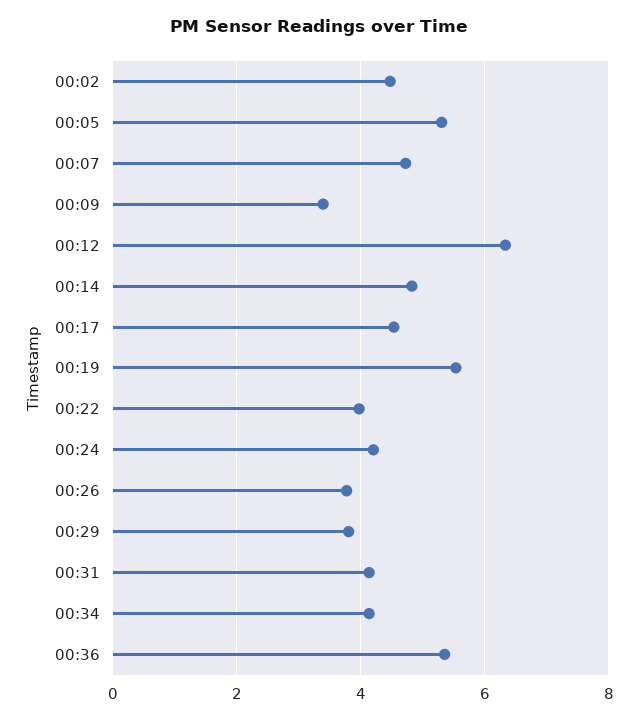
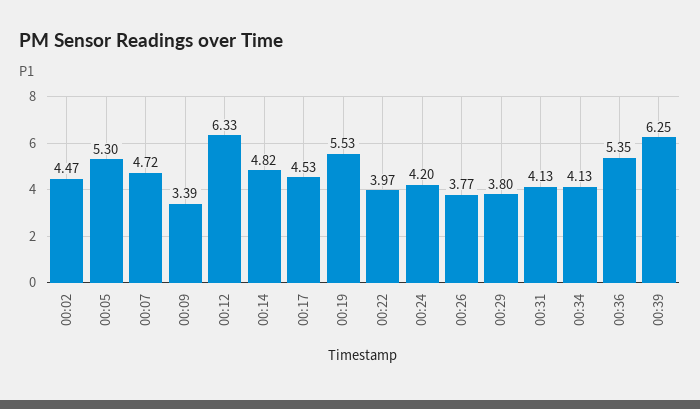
00:39: none -> 6.25

